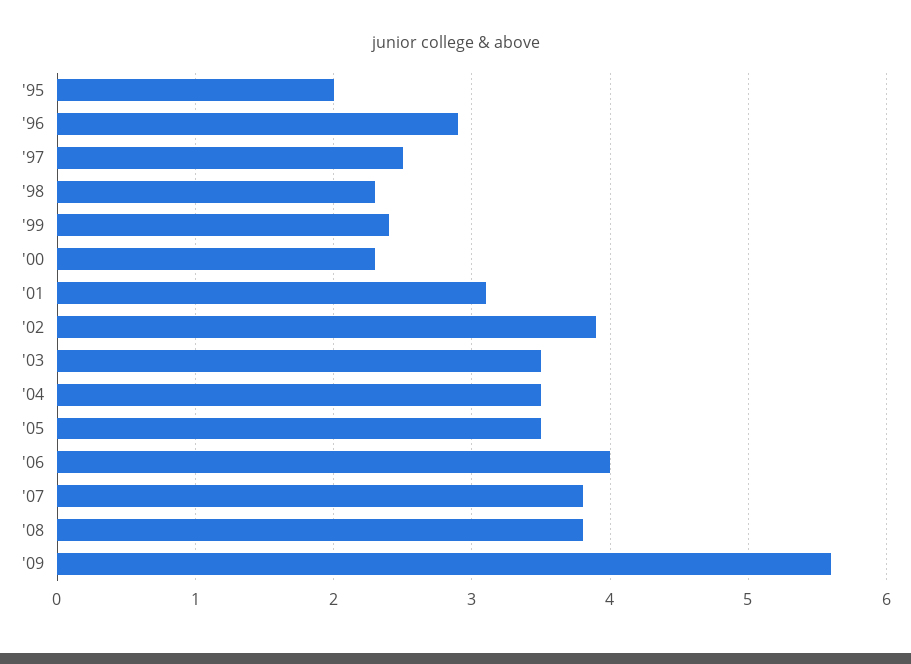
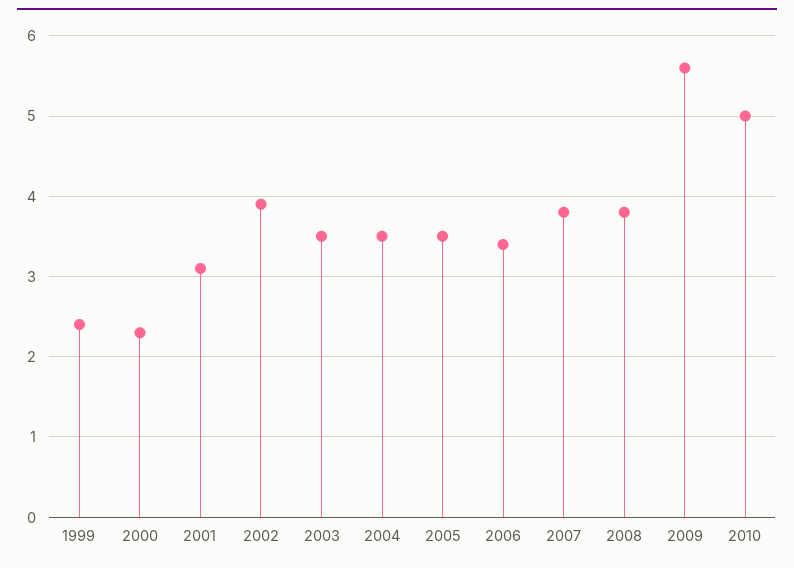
'95: 2 -> none
'96: 2.9 -> none
'97: 2.5 -> none
'98: 2.3 -> none
'06: 4 -> 3.4
2010: none -> 5

